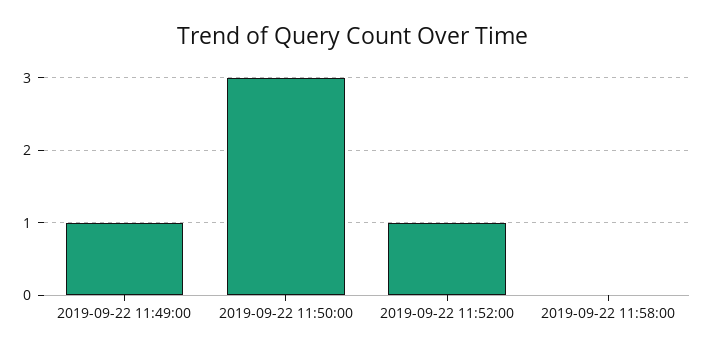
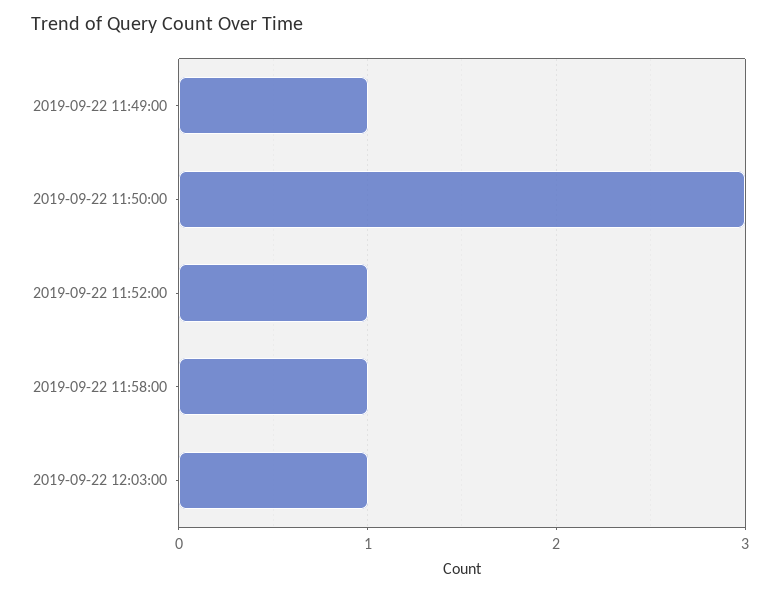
2019-09-22 11:58:00: 0 -> 1
2019-09-22 12:03:00: none -> 1

